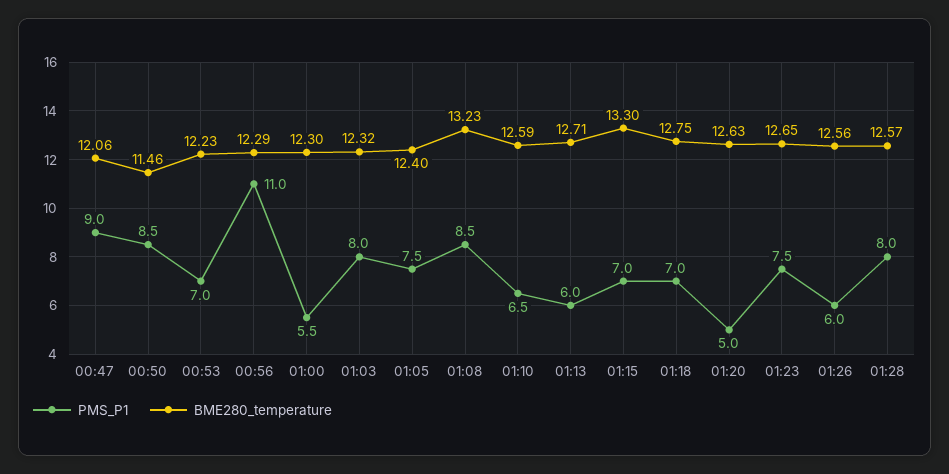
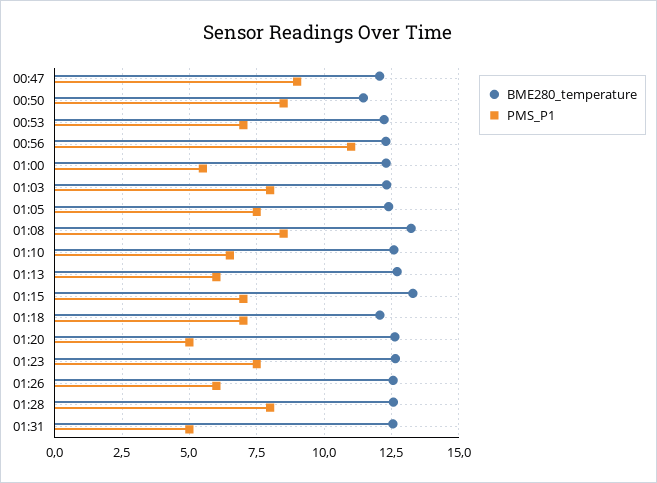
BME280_temperature, 01:18: 12.75 -> 12
BME280_temperature, 01:31: none -> 12.5
PMS_P1, 01:31: none -> 5

